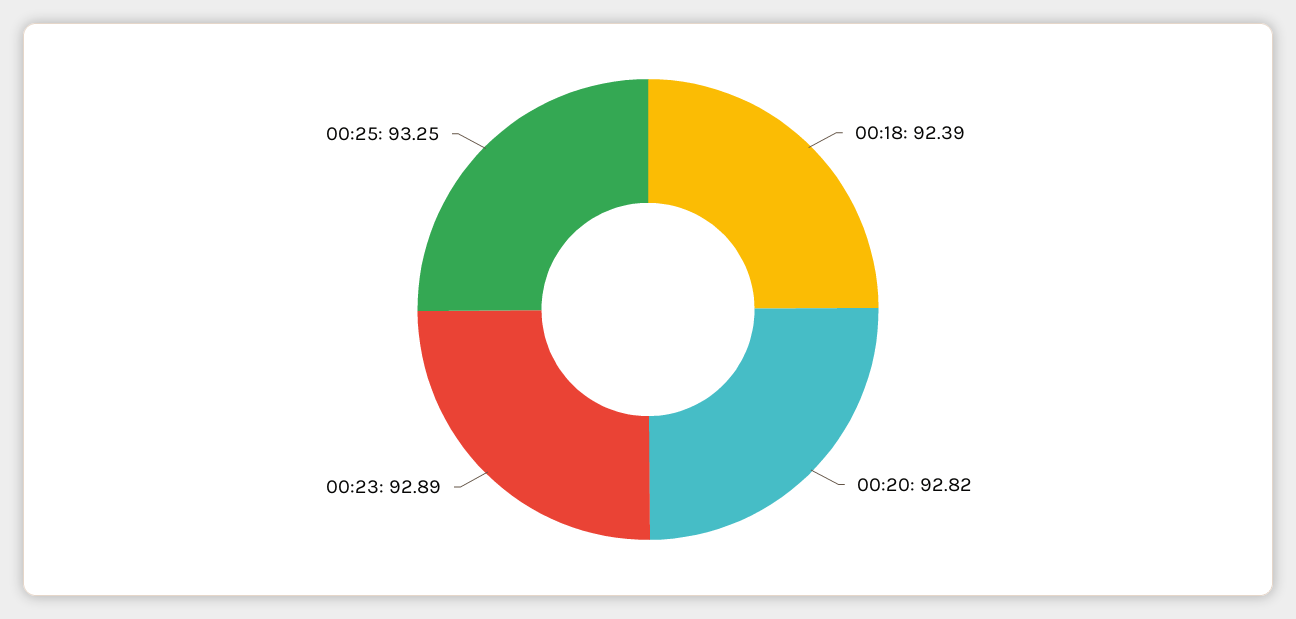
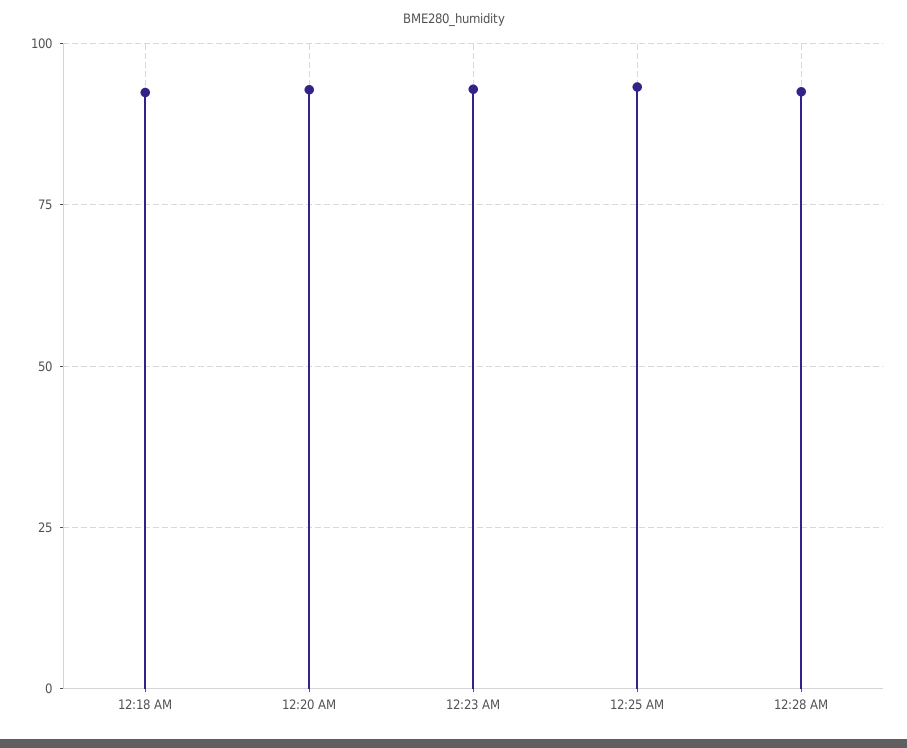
12:28 AM: none -> 92.5

